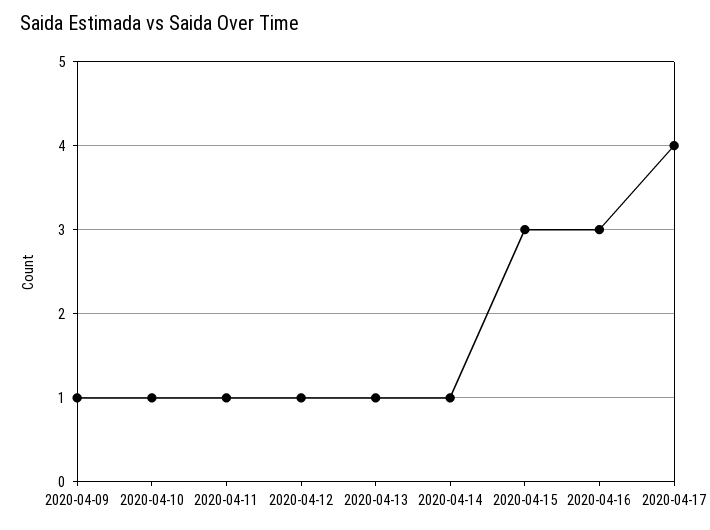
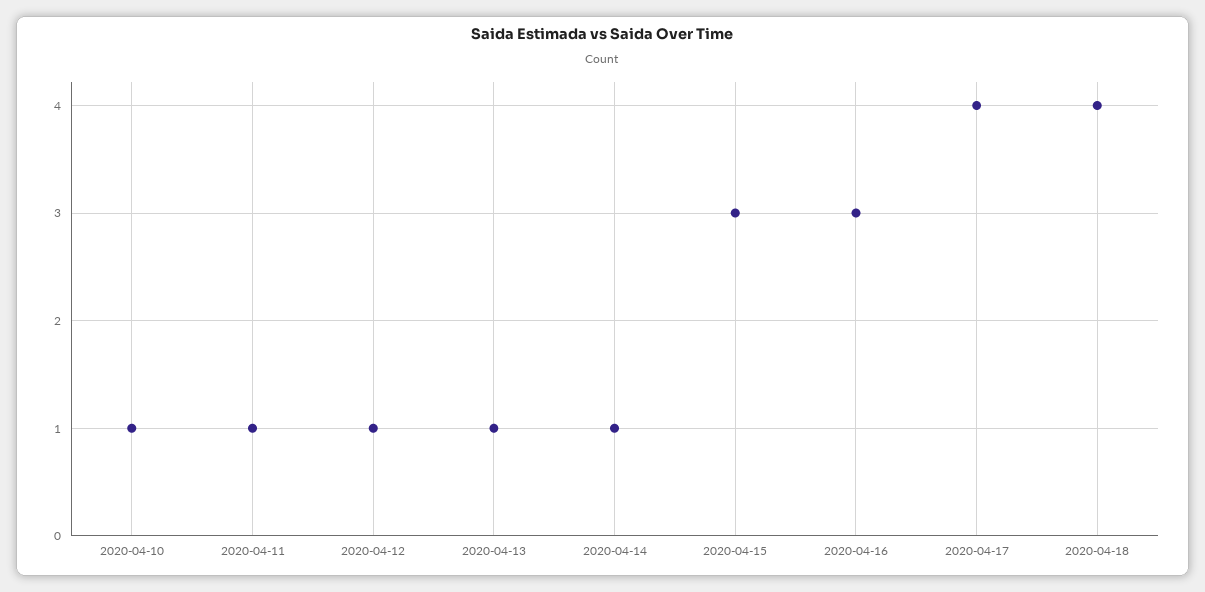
2020-04-09: 1 -> none
2020-04-18: none -> 4

